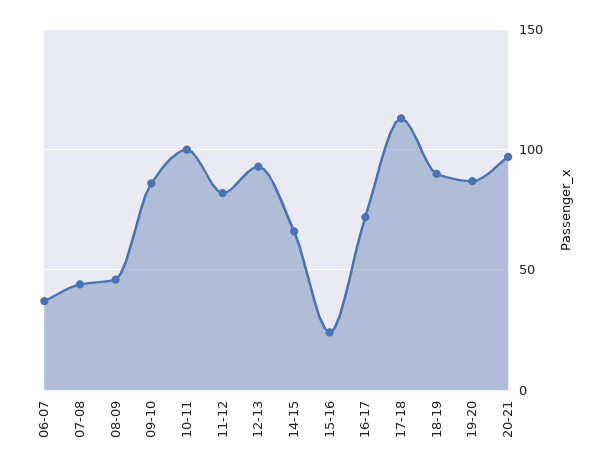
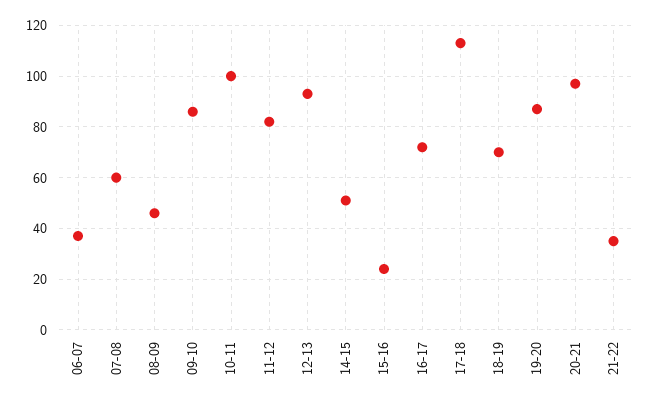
07-08: 45 -> 60
14-15: 65 -> 50
18-19: 90 -> 70
21-22: none -> 35

